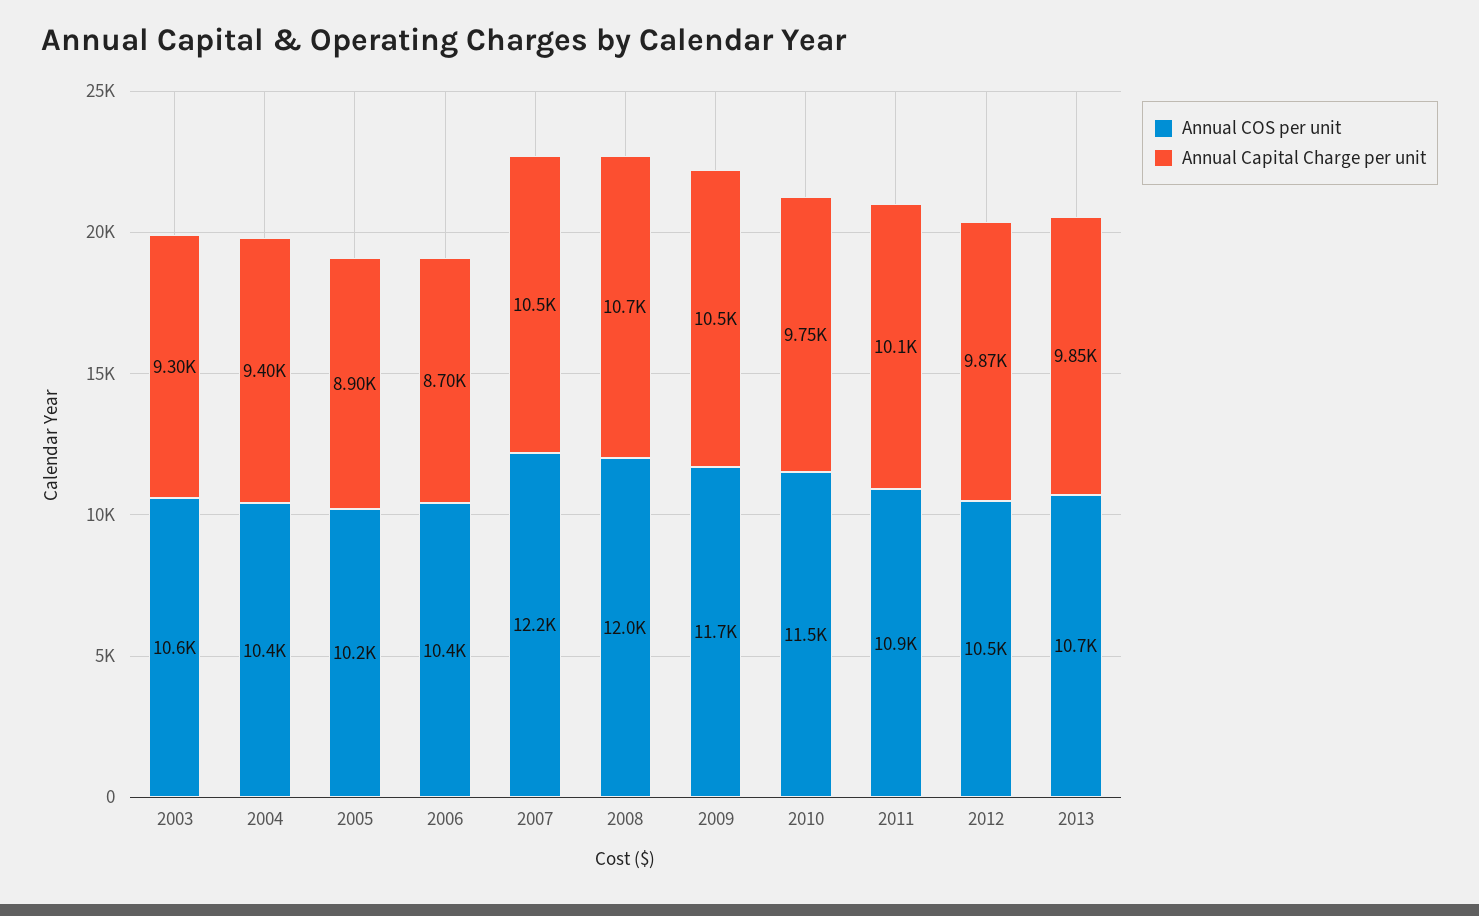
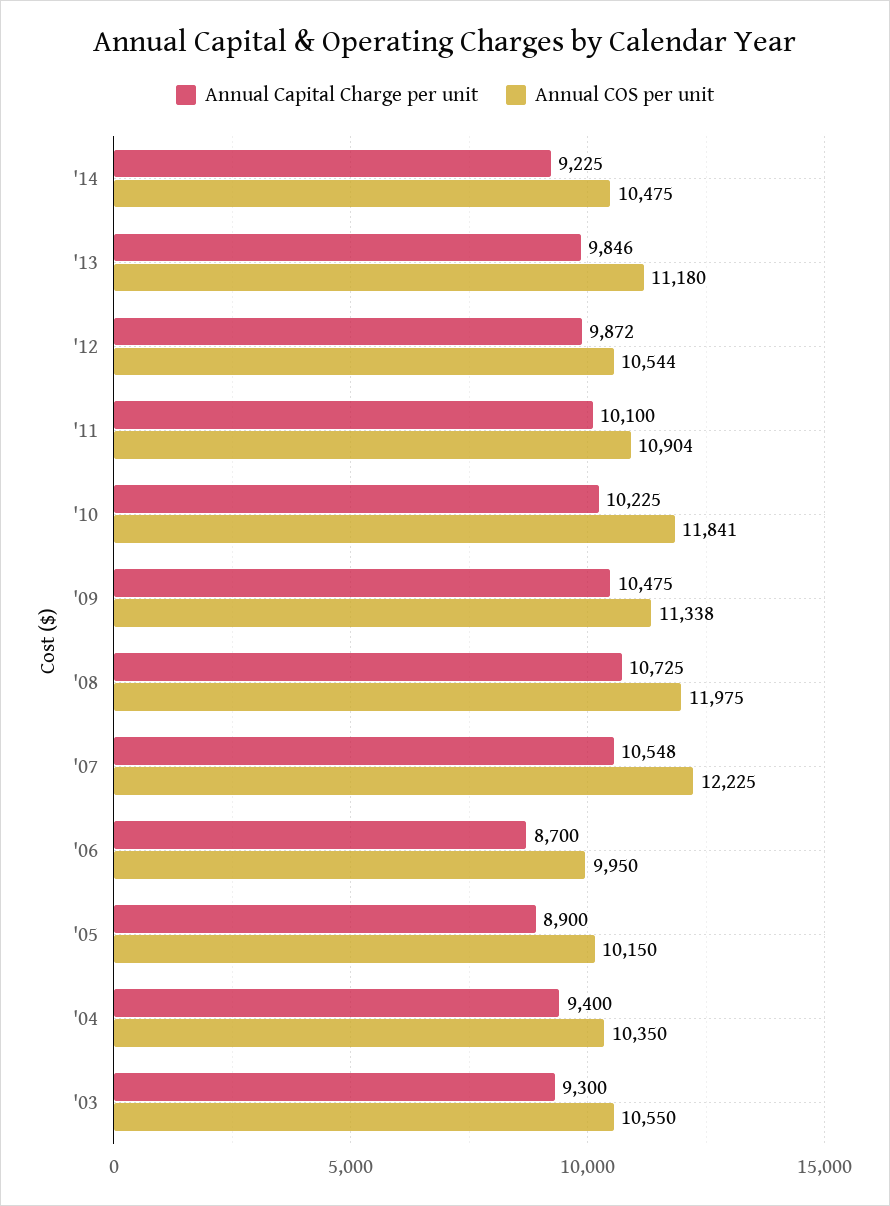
Annual COS per unit, 2006: 10400 -> 9950
Annual COS per unit, 2009: 11700 -> 11338
Annual COS per unit, 2010: 11500 -> 11841
Annual Capital Charge per unit, 2010: 9750 -> 10225
Annual COS per unit, 2013: 10700 -> 11180
Annual Capital Charge per unit, '14: none -> 9225
Annual COS per unit, '14: none -> 10475

